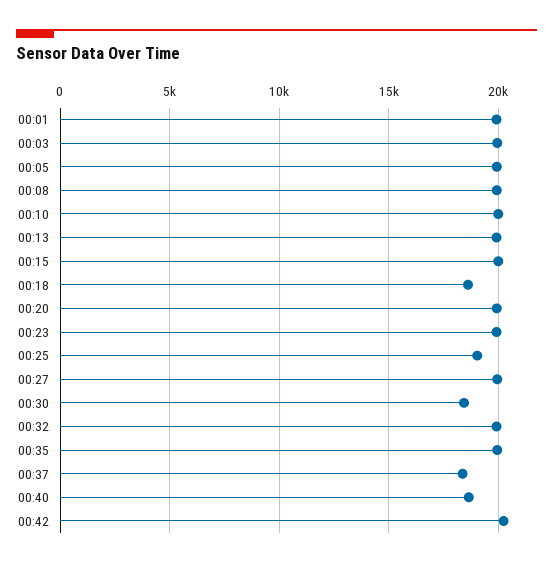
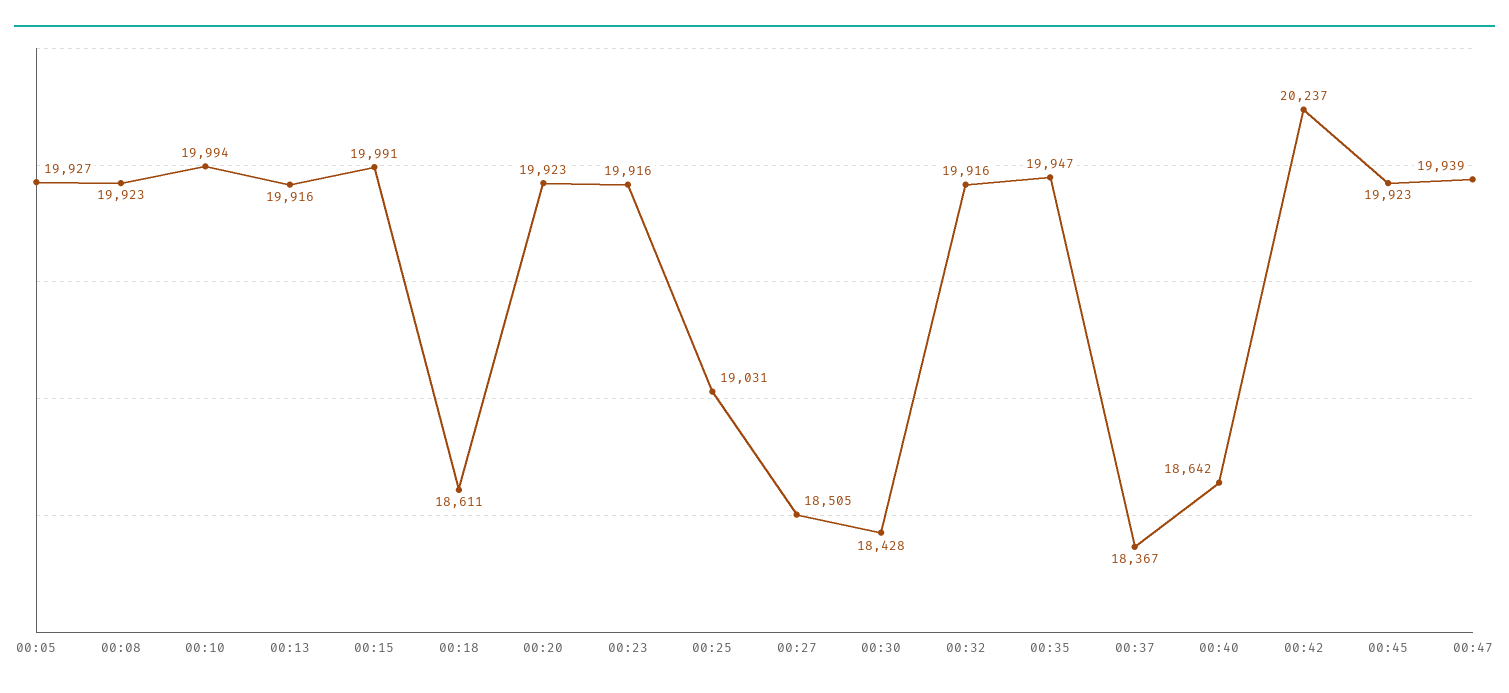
00:01: 20000 -> none
00:03: 20000 -> none
00:27: 20000 -> 18505
00:45: none -> 19923
00:47: none -> 19939

